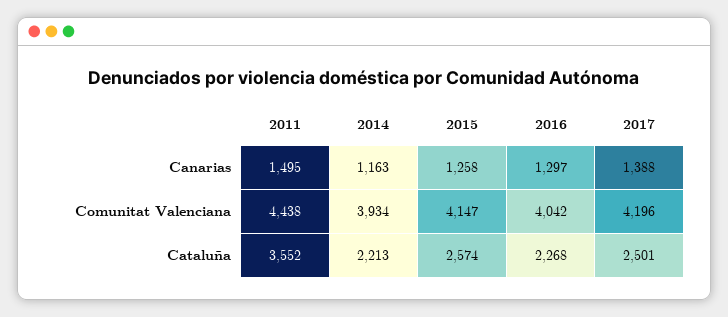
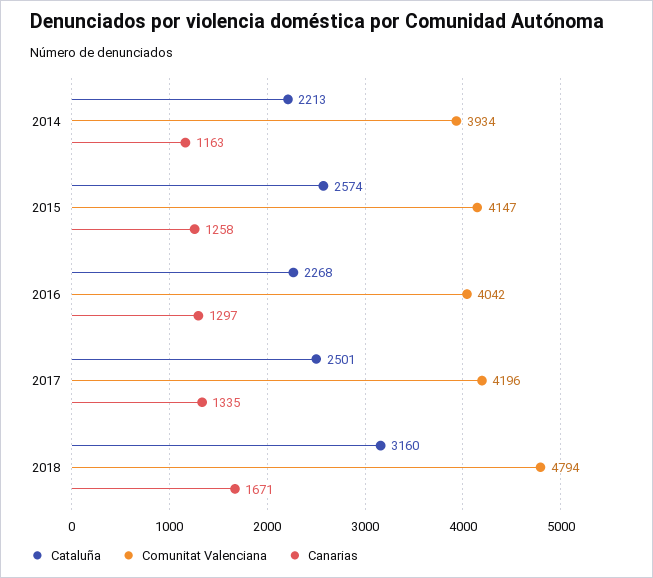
Canarias, 2011: 1495 -> none
Canarias, 2017: 1388 -> 1335
Comunitat Valenciana, 2011: 4438 -> none
Cataluña, 2011: 3552 -> none
Cataluña, 2018: none -> 3160
Comunitat Valenciana, 2018: none -> 4794
Canarias, 2018: none -> 1671

